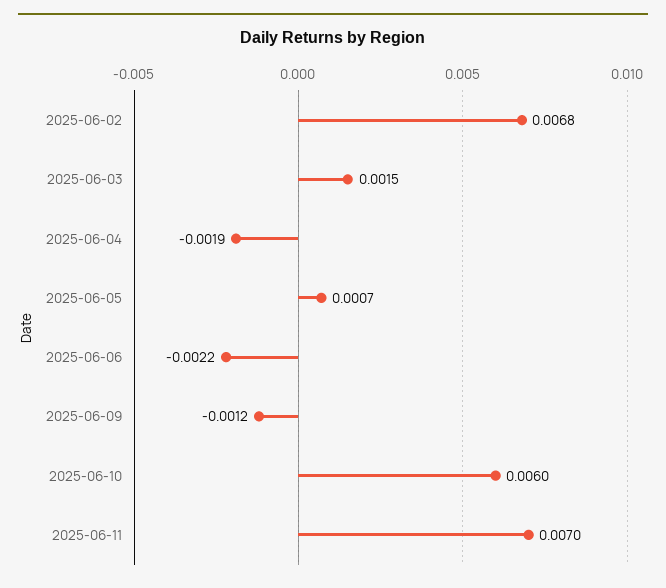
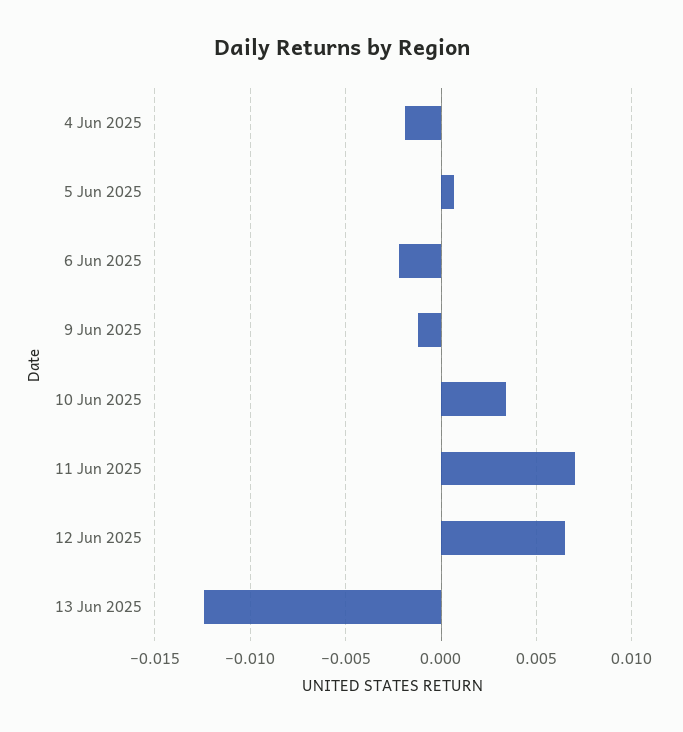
2025-06-02: 0.0068 -> none
2025-06-03: 0.0015 -> none
2025-06-10: 0.006 -> 0.0035
12 Jun 2025: none -> 0.0065
13 Jun 2025: none -> -0.0125

